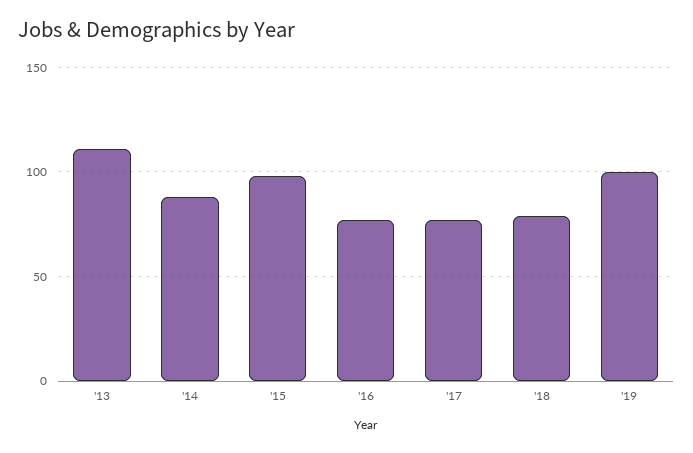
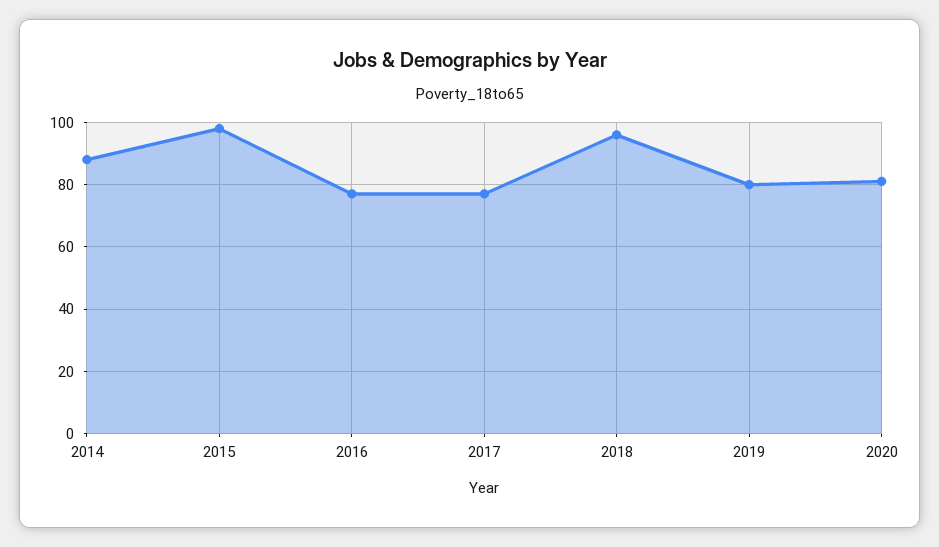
'13: 110 -> none
'18: 80 -> 95
'19: 100 -> 80
2020: none -> 80

